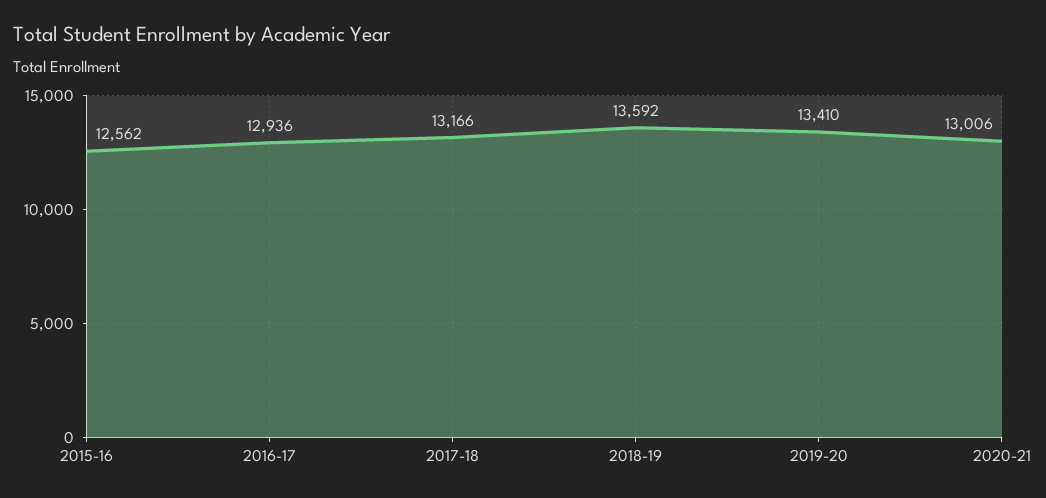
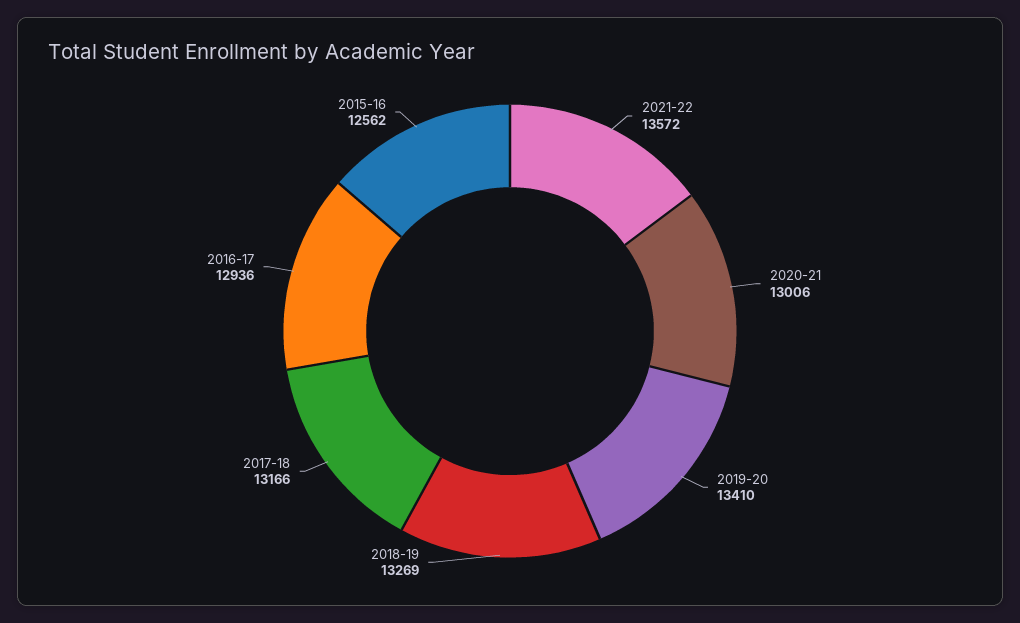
2018-19: 13592 -> 13269
2021-22: none -> 13572

